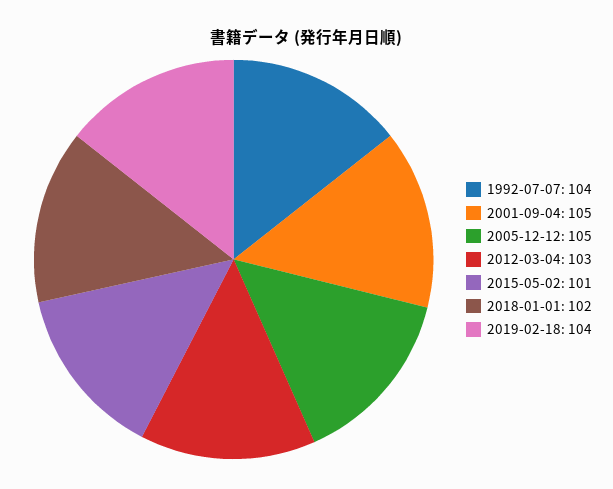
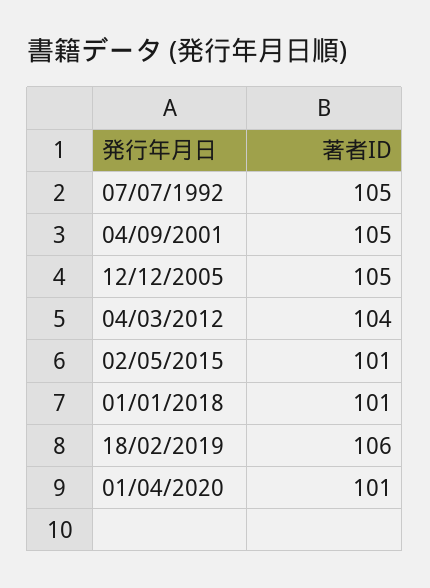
1992-07-07: 104 -> 105
2012-03-04: 103 -> 104
2018-01-01: 102 -> 101
2019-02-18: 104 -> 106
01/04/2020: none -> 101

